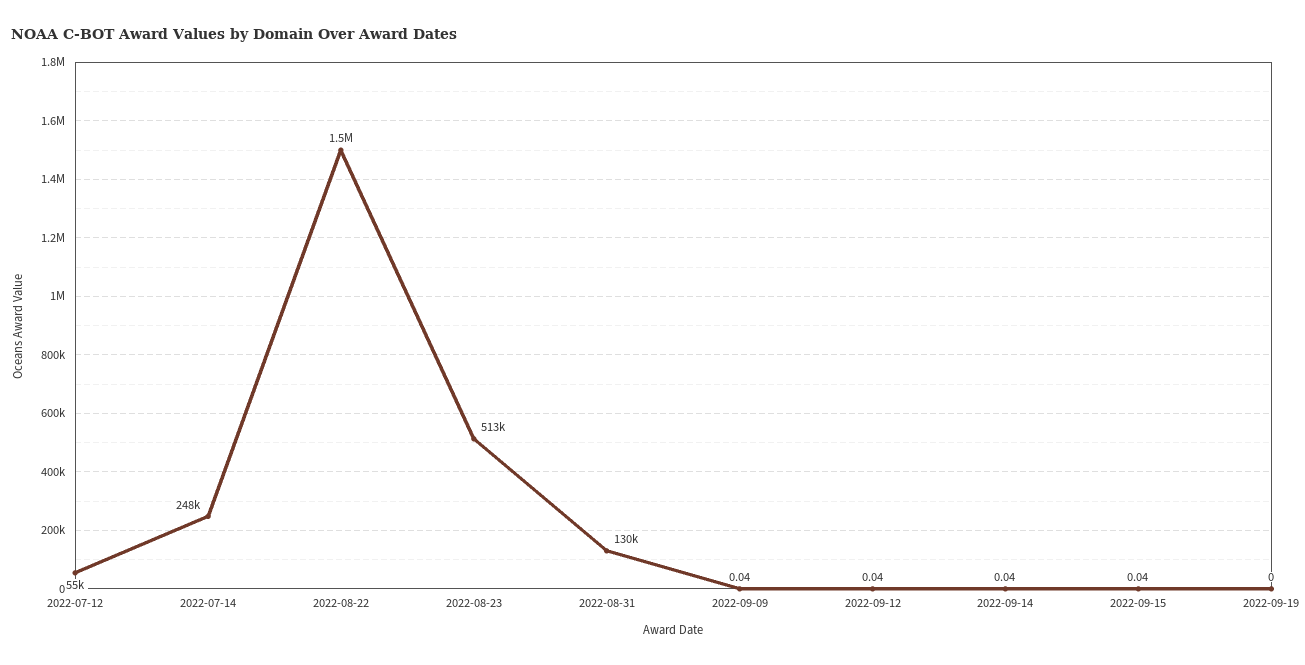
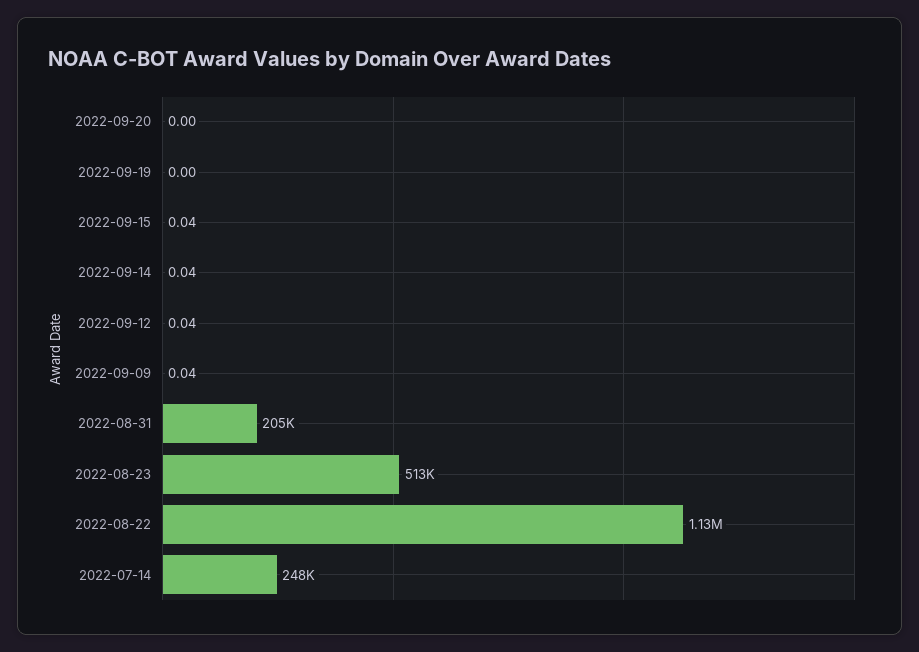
2022-07-12: 55000 -> none
2022-08-22: 1500000 -> 1130000
2022-08-31: 130000 -> 205000
2022-09-20: none -> 0

